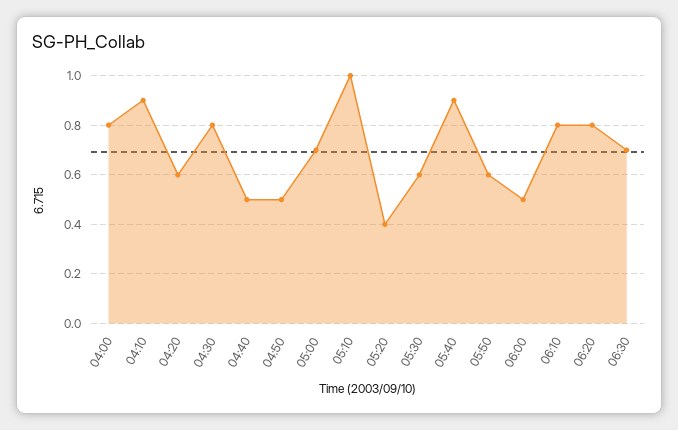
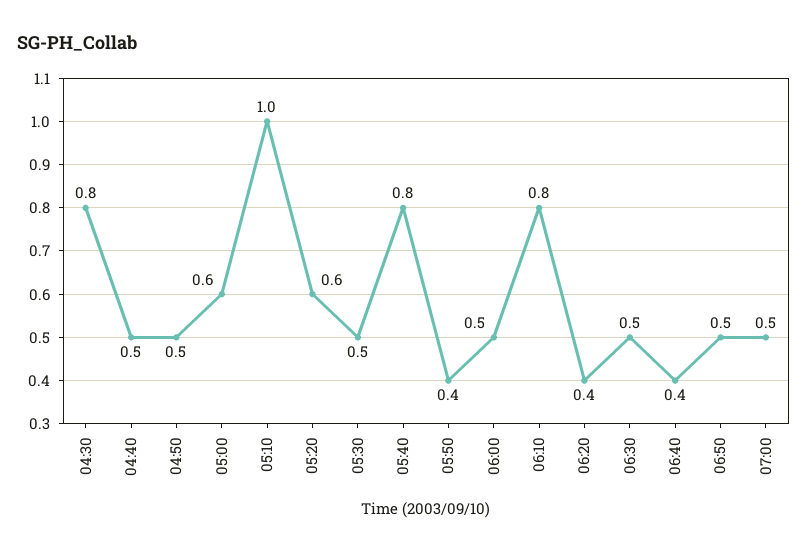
04:00: 0.8 -> none
04:10: 0.9 -> none
04:20: 0.6 -> none
05:00: 0.7 -> 0.6
05:20: 0.4 -> 0.6
05:30: 0.6 -> 0.5
05:40: 0.9 -> 0.8
05:50: 0.6 -> 0.4
06:20: 0.8 -> 0.4
06:30: 0.7 -> 0.5
06:40: none -> 0.4
06:50: none -> 0.5
07:00: none -> 0.5

